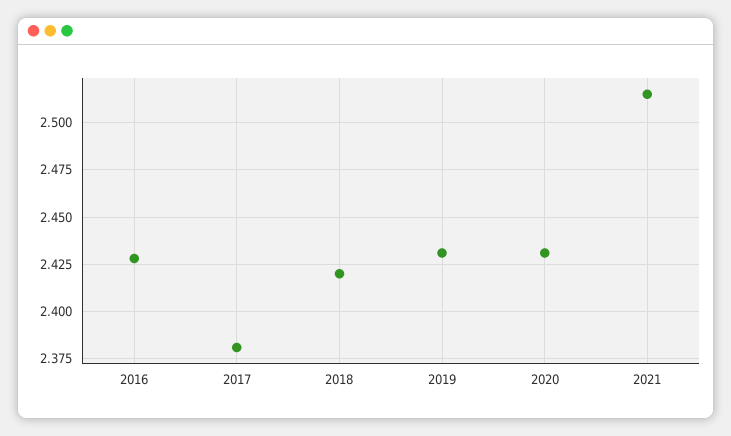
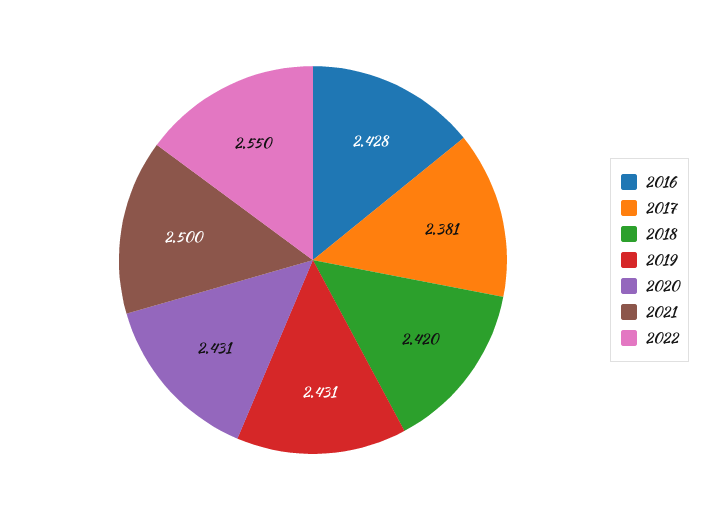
2021: 2.515 -> 2.5
2022: none -> 2.55

